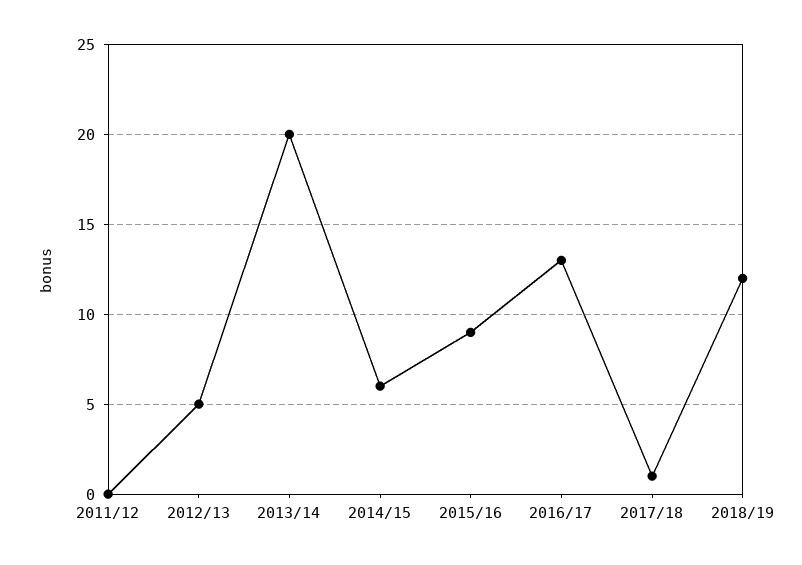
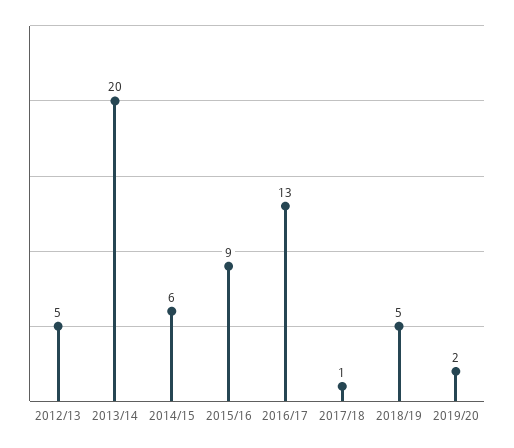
2011/12: 0 -> none
2018/19: 12 -> 5
2019/20: none -> 2

